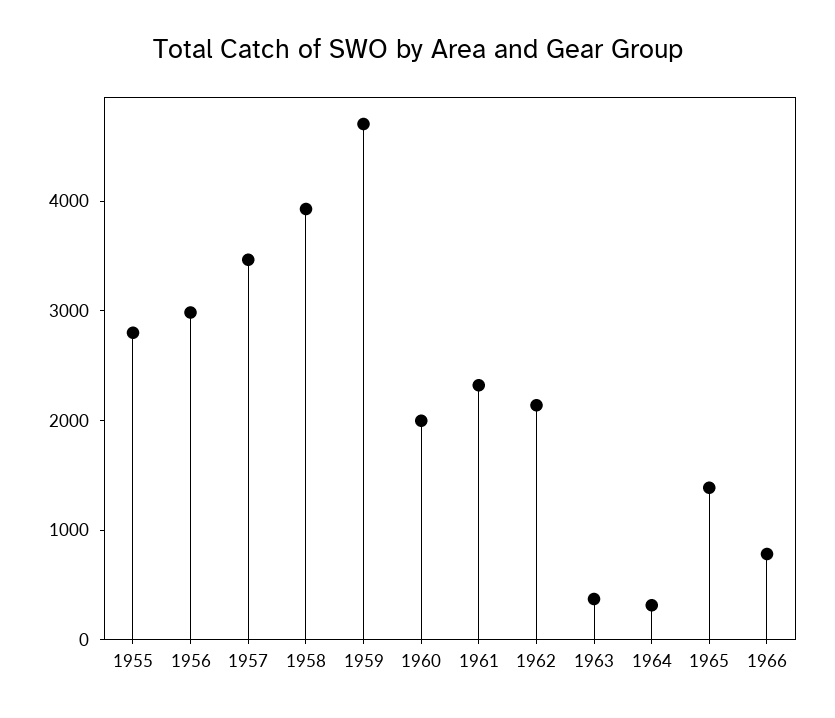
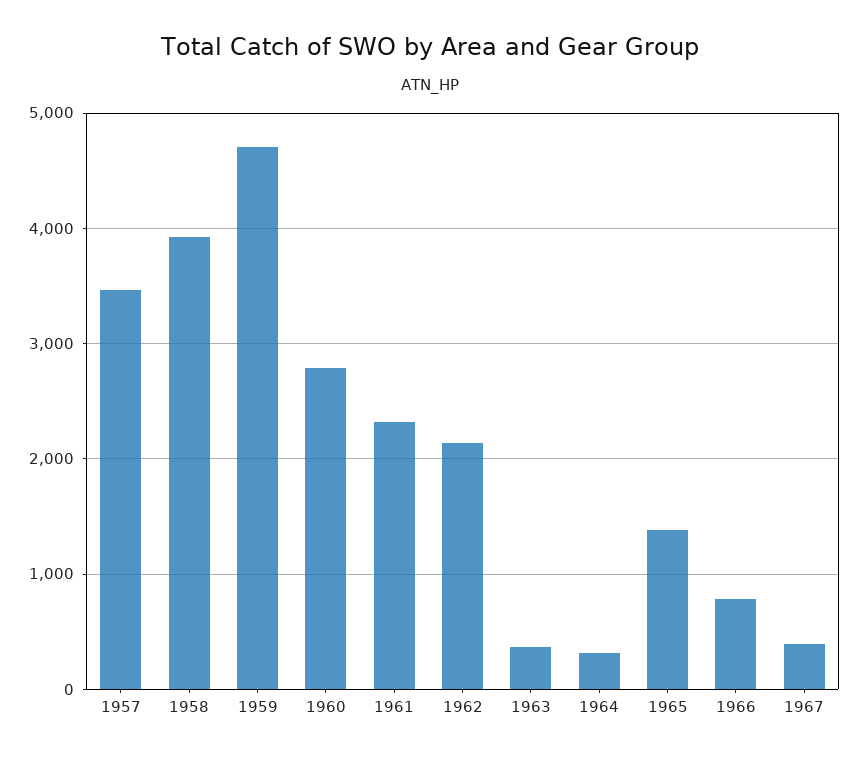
1955: 2800 -> none
1956: 3000 -> none
1960: 2000 -> 2800
1967: none -> 400

